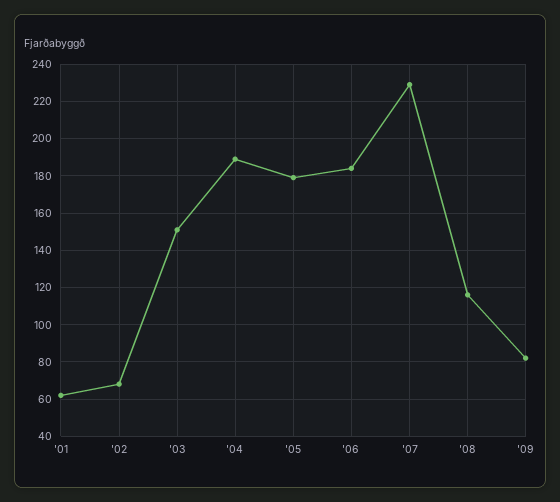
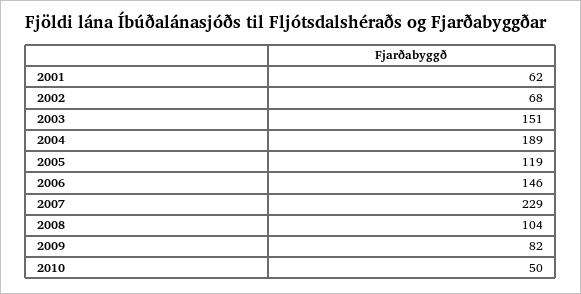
'05: 180 -> 119
'06: 185 -> 146
'08: 115 -> 104
2010: none -> 50

